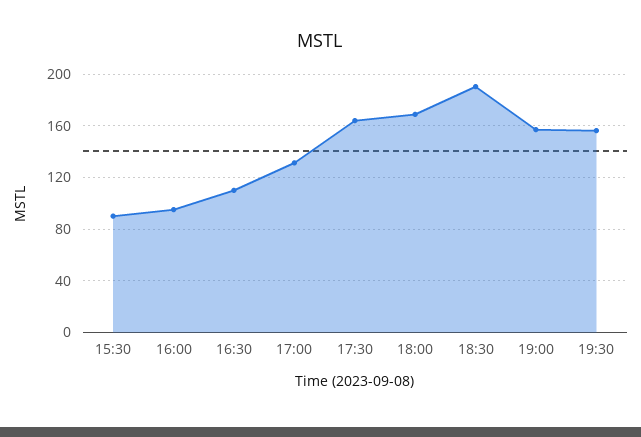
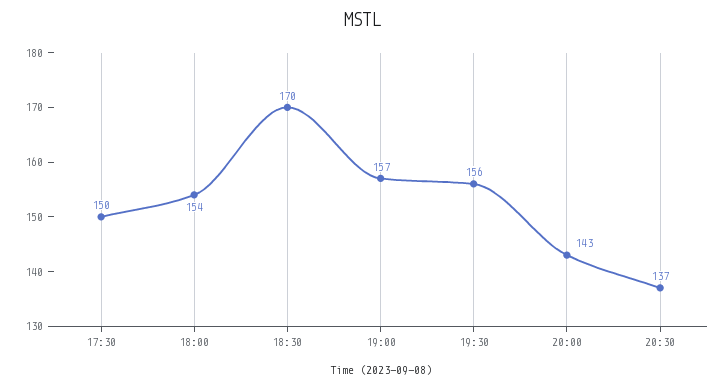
15:30: 90 -> none
16:00: 95 -> none
16:30: 110 -> none
17:00: 130 -> none
17:30: 165 -> 150
18:00: 170 -> 154
18:30: 190 -> 170
20:00: none -> 143
20:30: none -> 137

